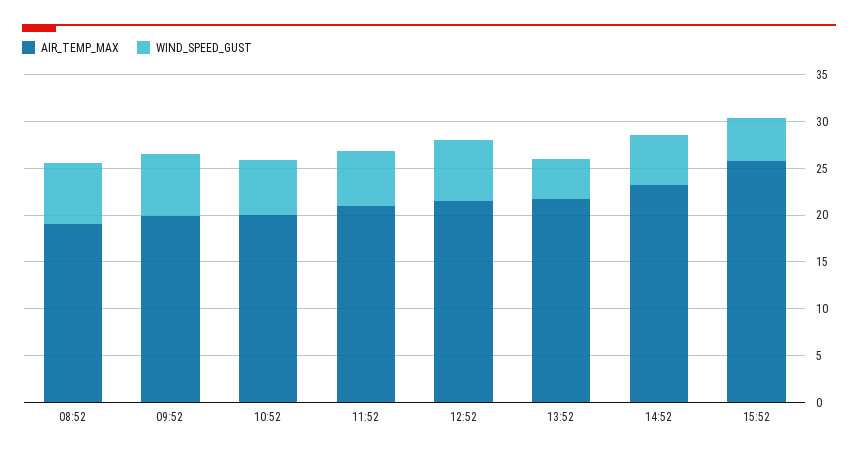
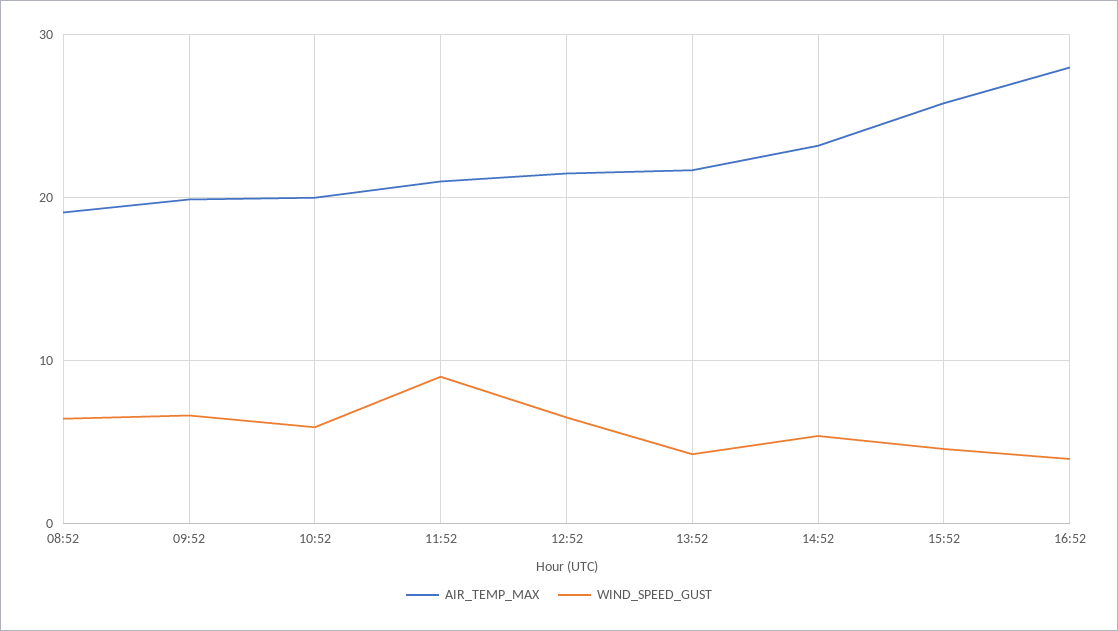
WIND_SPEED_GUST, 11:52: 6 -> 9
AIR_TEMP_MAX, 16:52: none -> 28
WIND_SPEED_GUST, 16:52: none -> 4

